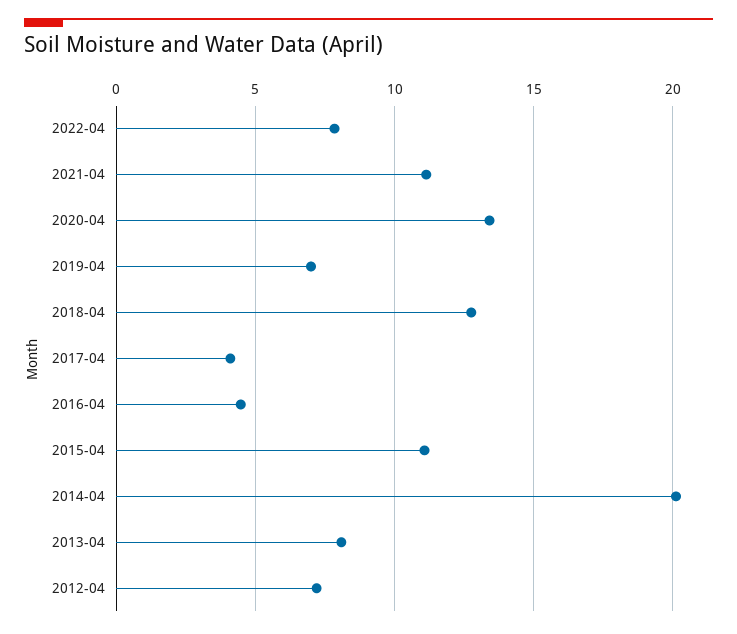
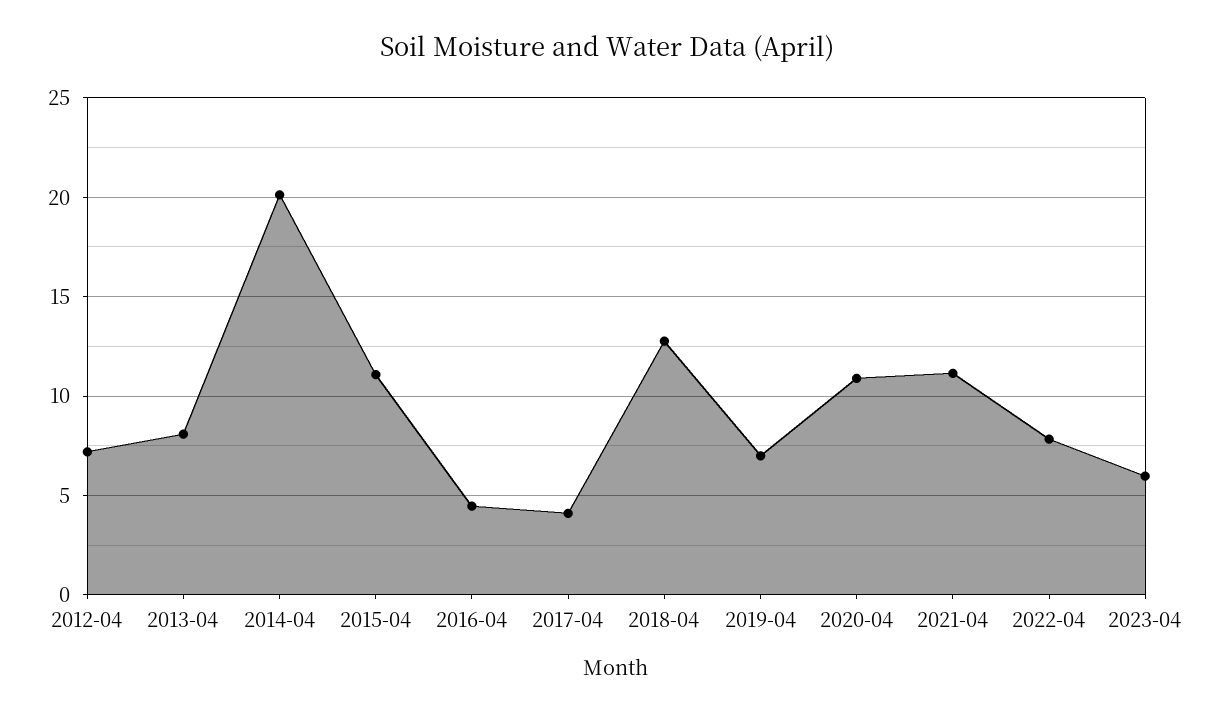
2020-04: 13.5 -> 11
2023-04: none -> 6

